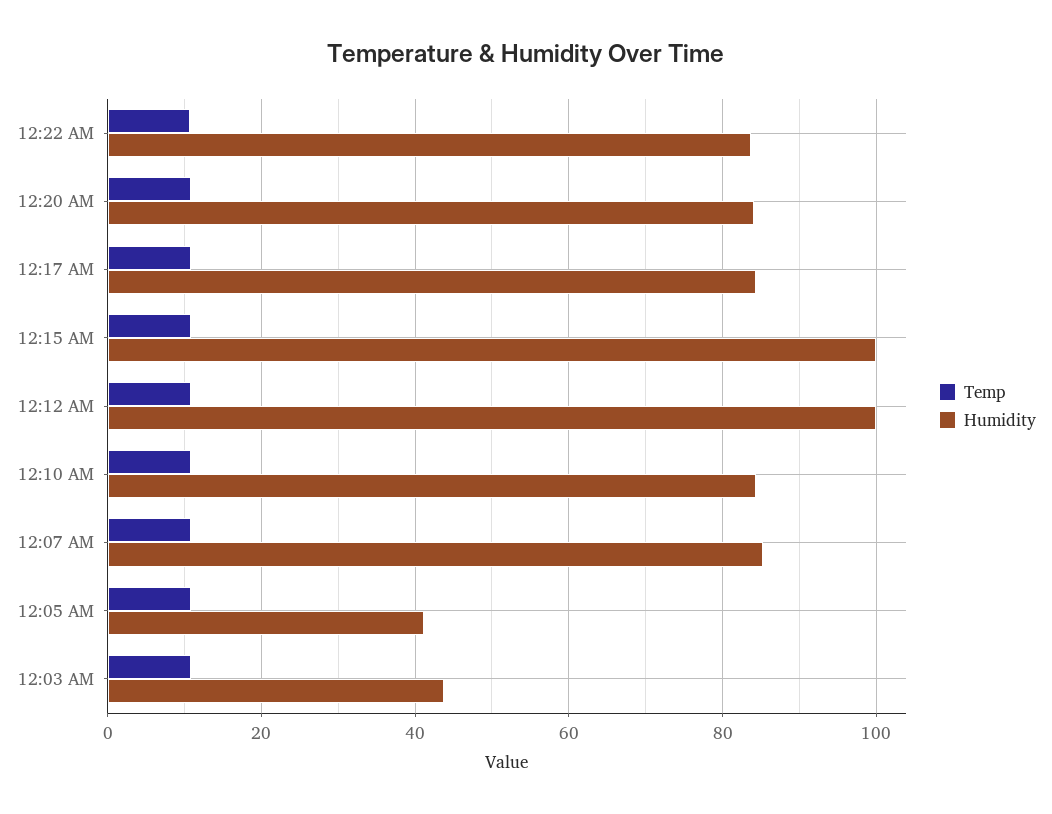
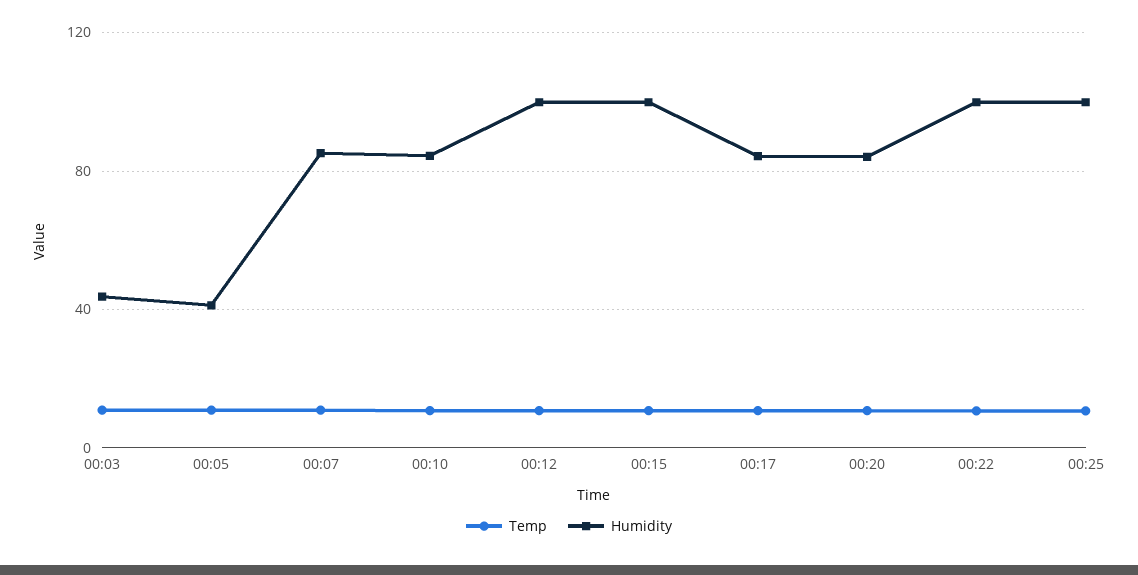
Humidity, 12:22 AM: 84 -> 100
Temp, 00:25: none -> 10
Humidity, 00:25: none -> 100

